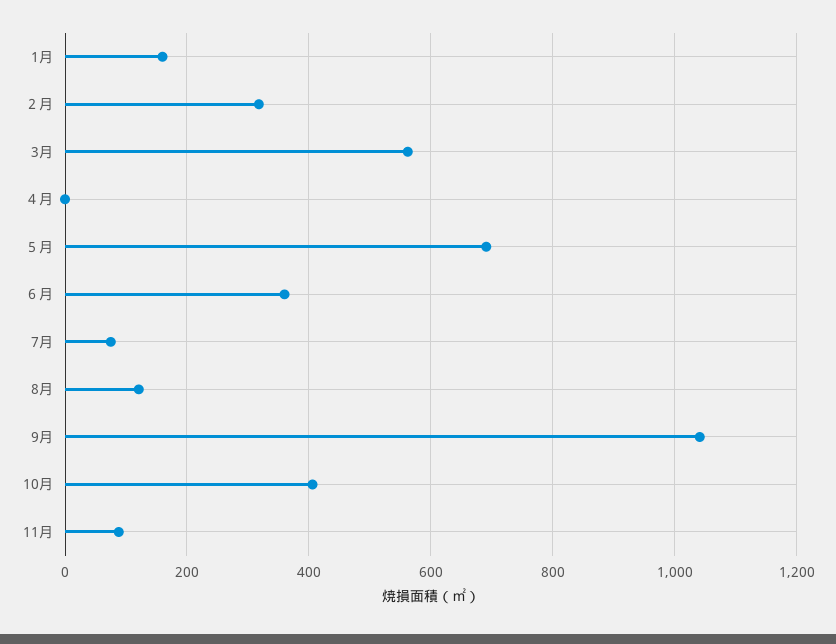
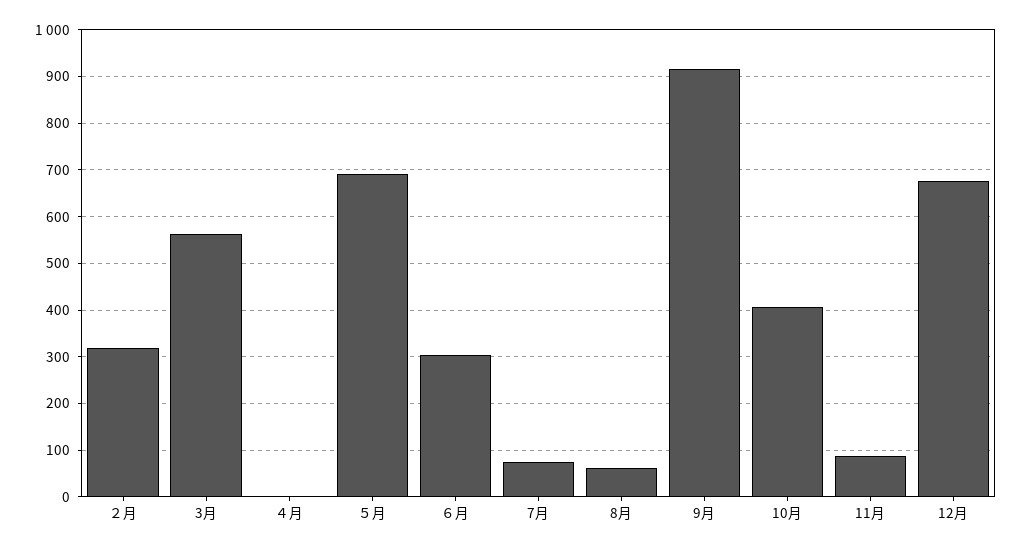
1月: 160 -> none
６月: 360 -> 300
8月: 120 -> 60
9月: 1040 -> 920
12月: none -> 680

